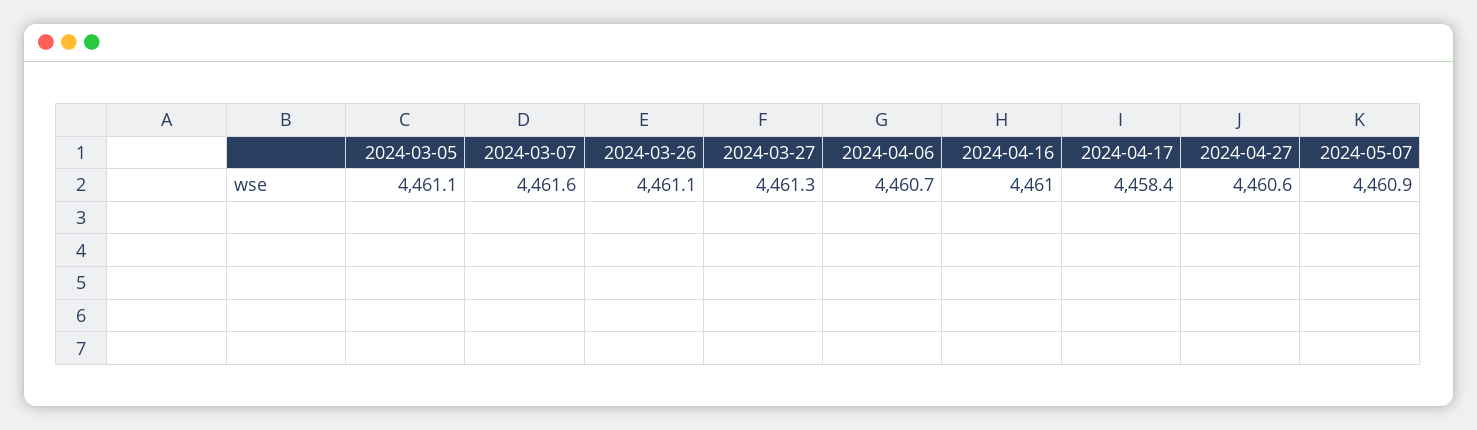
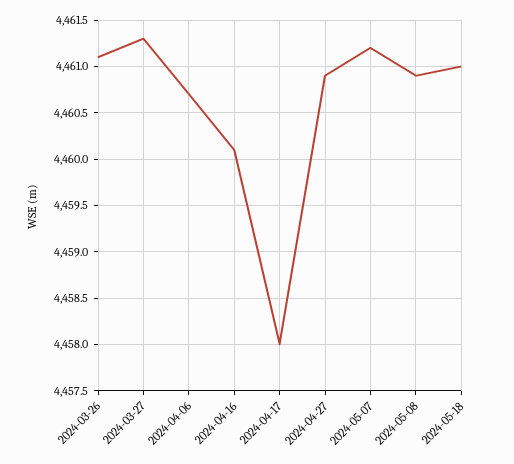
2024-03-05: 4461.1 -> none
2024-03-07: 4461.6 -> none
2024-04-16: 4461 -> 4460.1
2024-04-17: 4458.4 -> 4458
2024-04-27: 4460.6 -> 4460.9
2024-05-07: 4460.9 -> 4461.2
2024-05-08: none -> 4460.9
2024-05-18: none -> 4461

